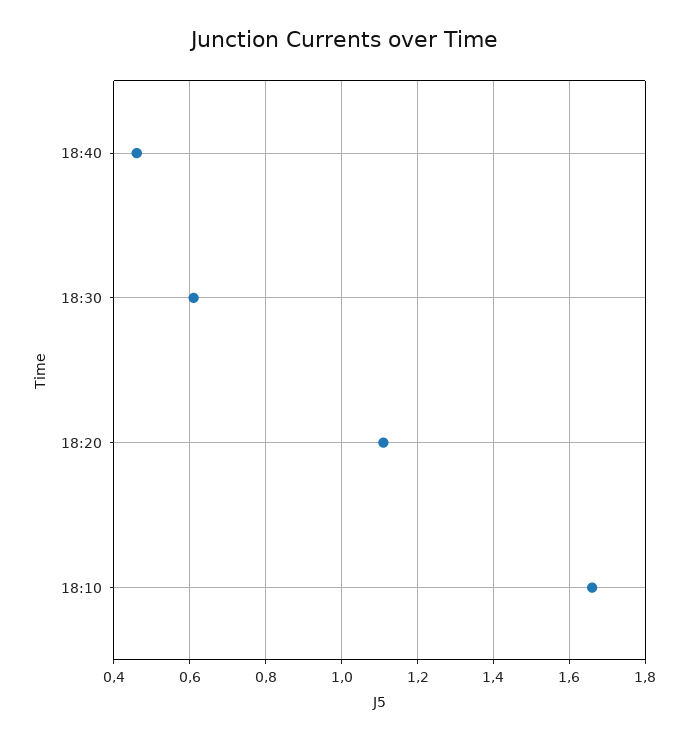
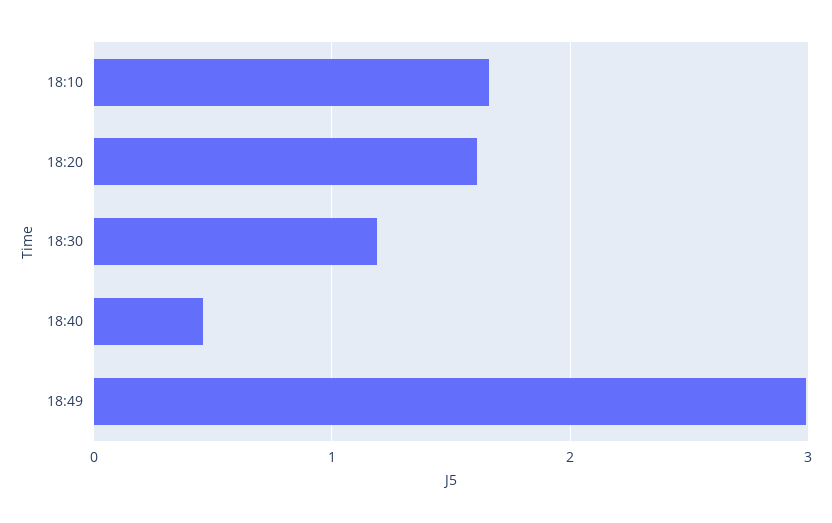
18:30: 0.6 -> 1.2
18:20: 1.1 -> 1.6
18:49: none -> 3

